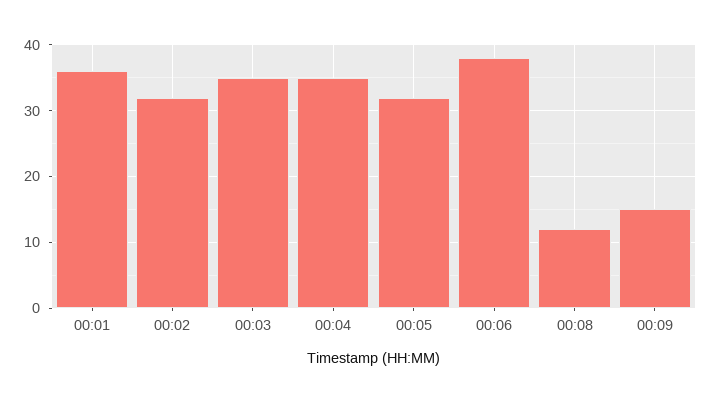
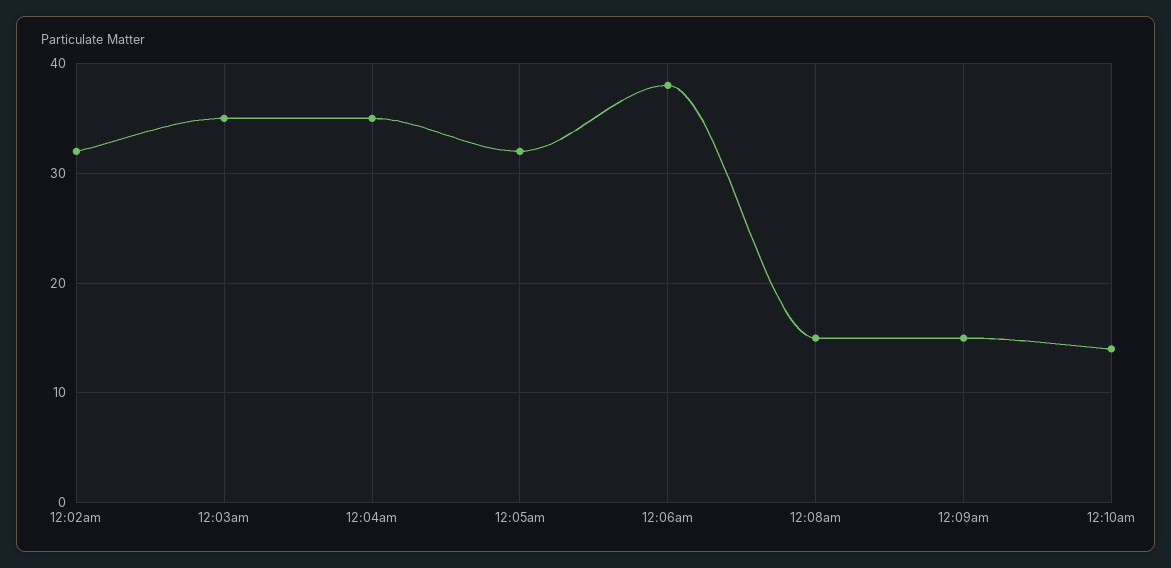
00:01: 36 -> none
00:08: 12 -> 15
12:10am: none -> 14

